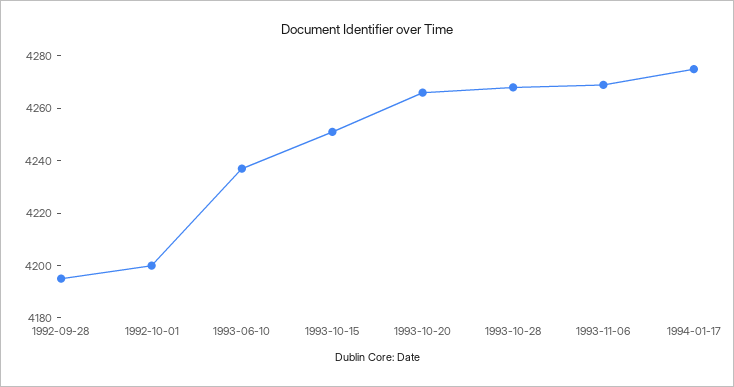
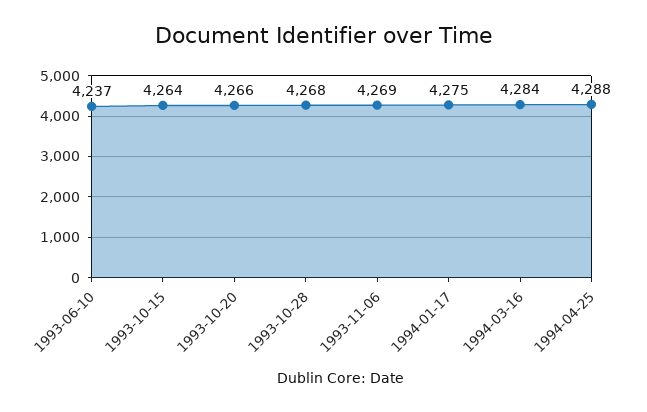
1992-09-28: 4195 -> none
1992-10-01: 4200 -> none
1993-10-15: 4250 -> 4264
1994-03-16: none -> 4284
1994-04-25: none -> 4288

